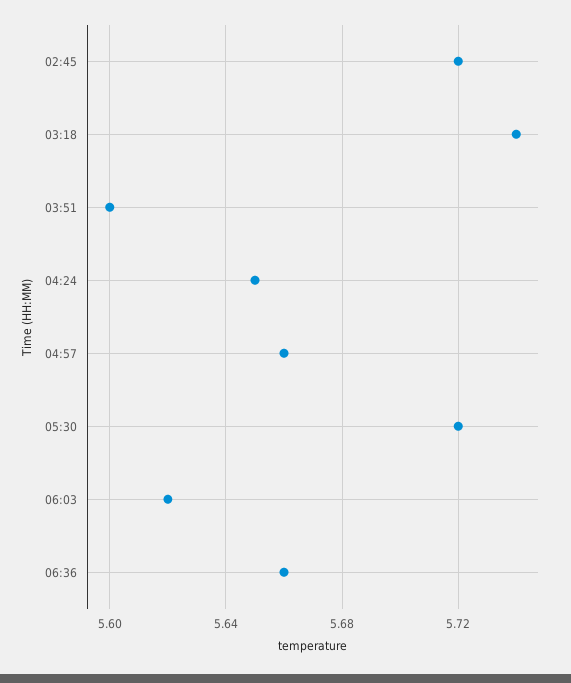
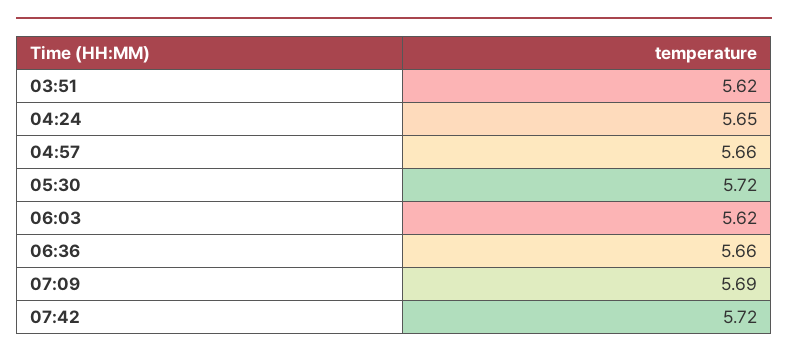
02:45: 5.72 -> none
03:18: 5.74 -> none
03:51: 5.6 -> 5.62
07:09: none -> 5.69
07:42: none -> 5.72

